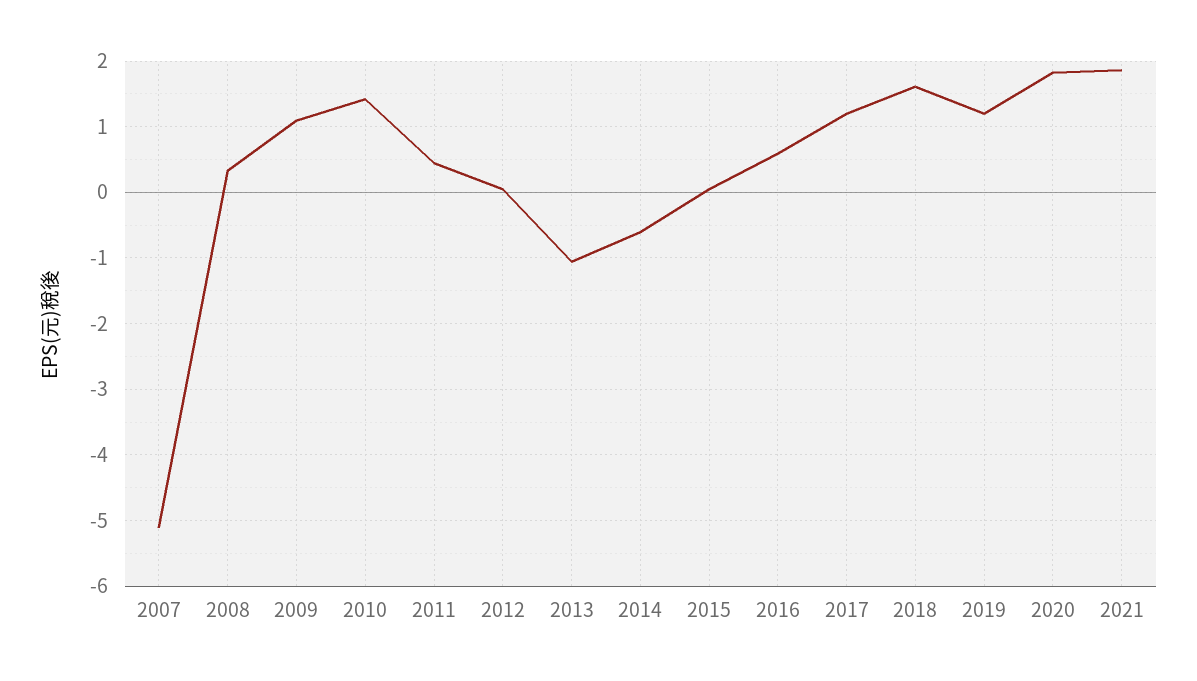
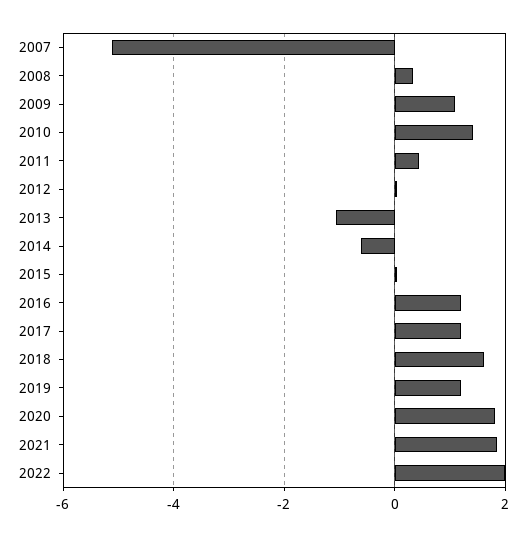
2016: 0.6 -> 1.2
2022: none -> 2

